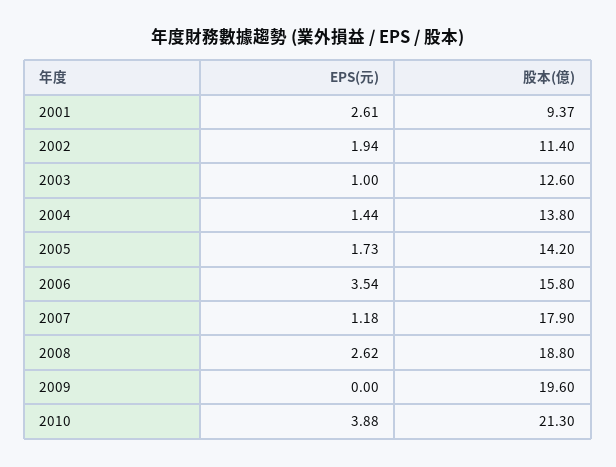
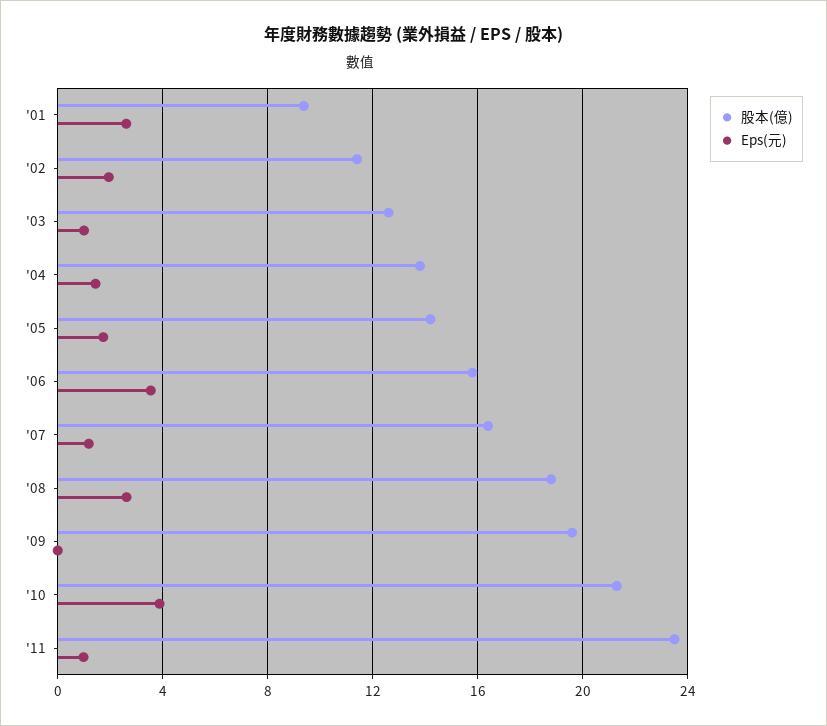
股本(億), 2007: 17.9 -> 16.5
股本(億), '11: none -> 23.5
EPS(元), '11: none -> 1

